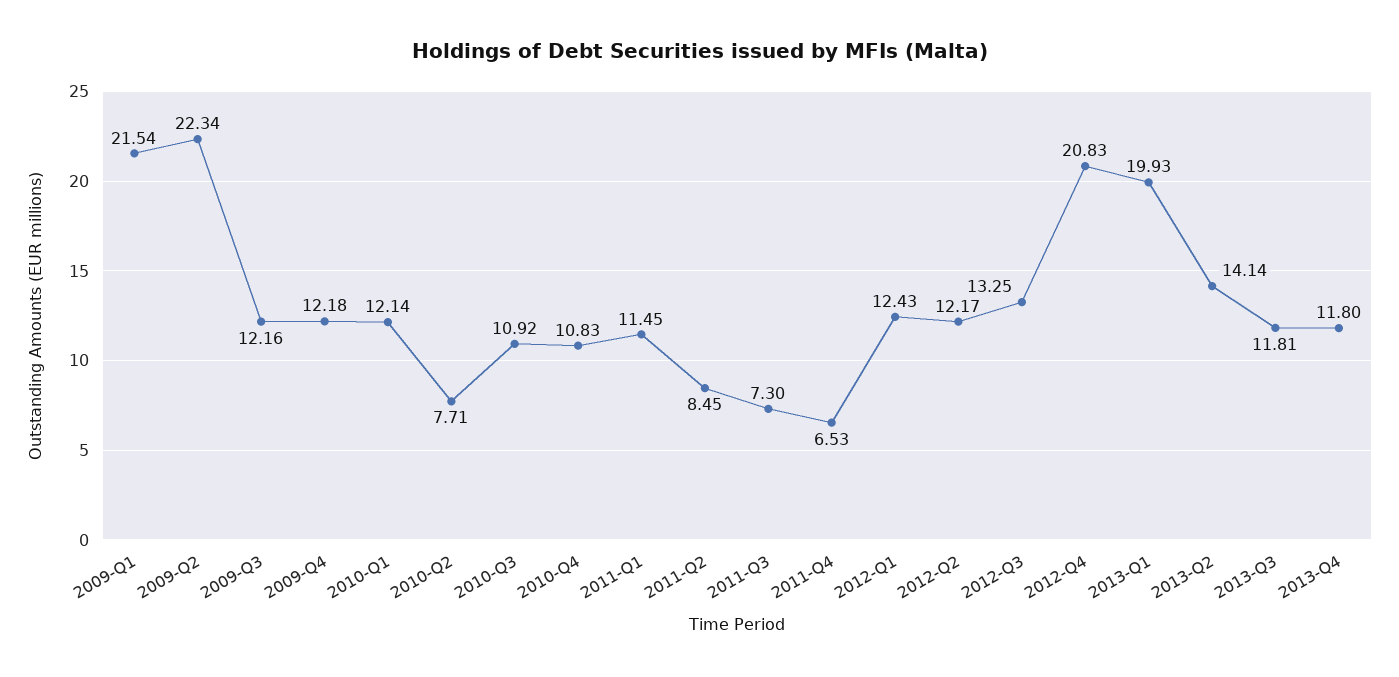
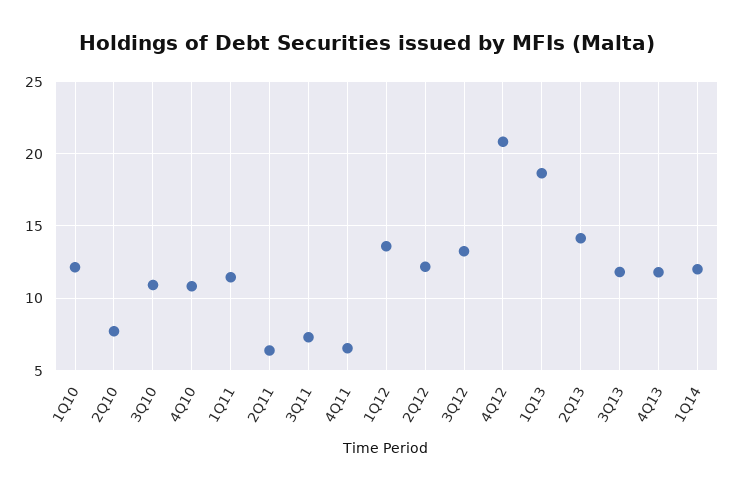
2009-Q1: 21.54 -> none
2009-Q2: 22.34 -> none
2009-Q3: 12.16 -> none
2009-Q4: 12.18 -> none
2011-Q2: 8.45 -> 6.5
2012-Q1: 12.43 -> 13.5
2013-Q1: 19.93 -> 18.5
1Q14: none -> 12

